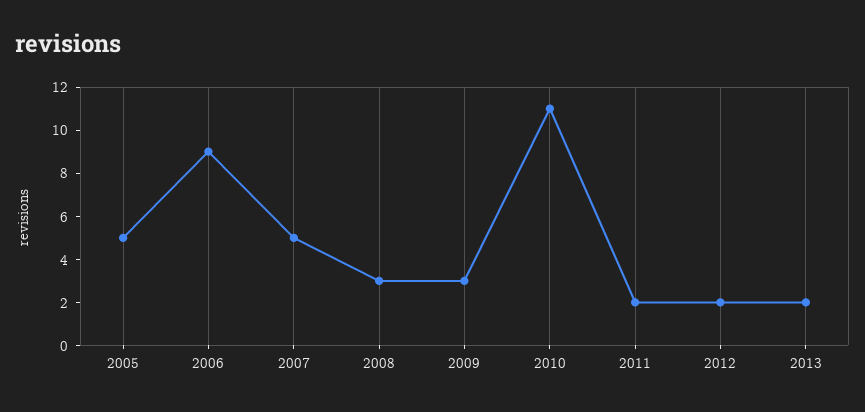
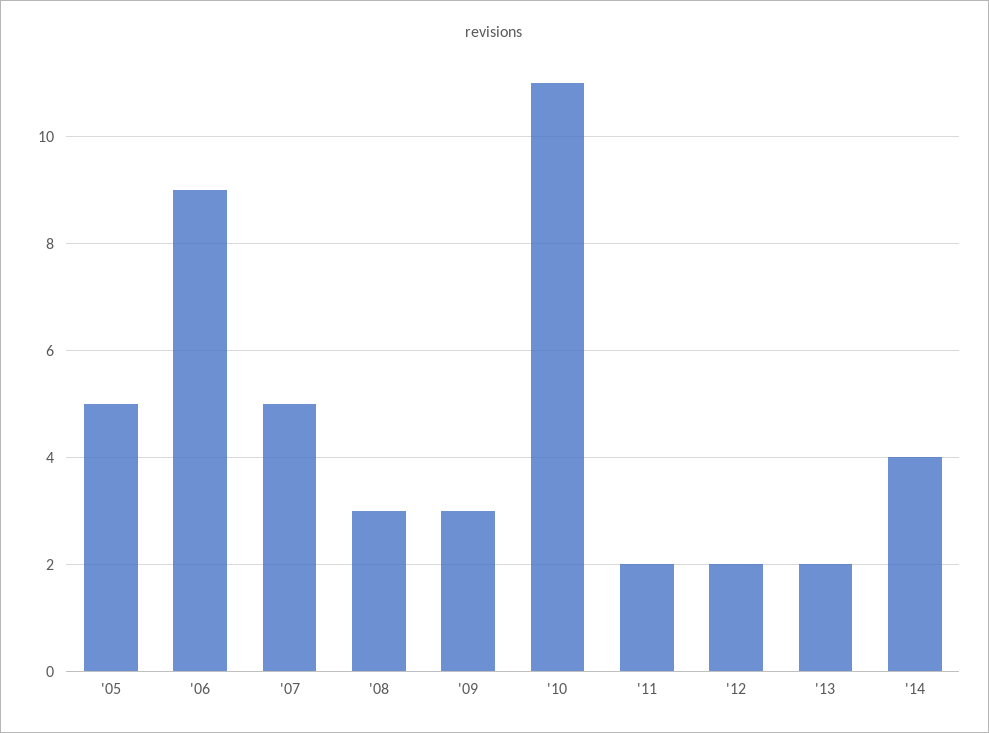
'14: none -> 4

